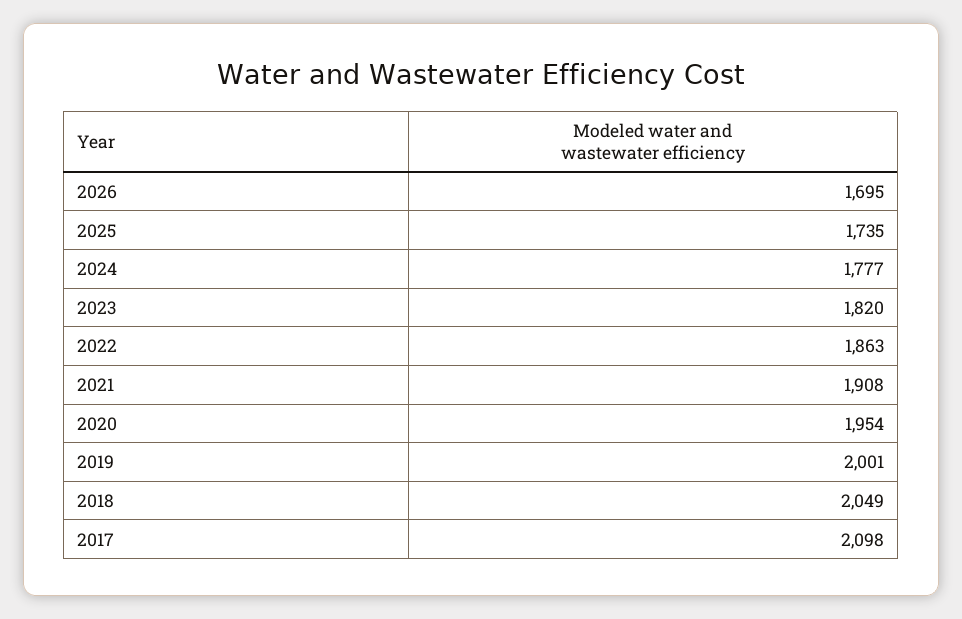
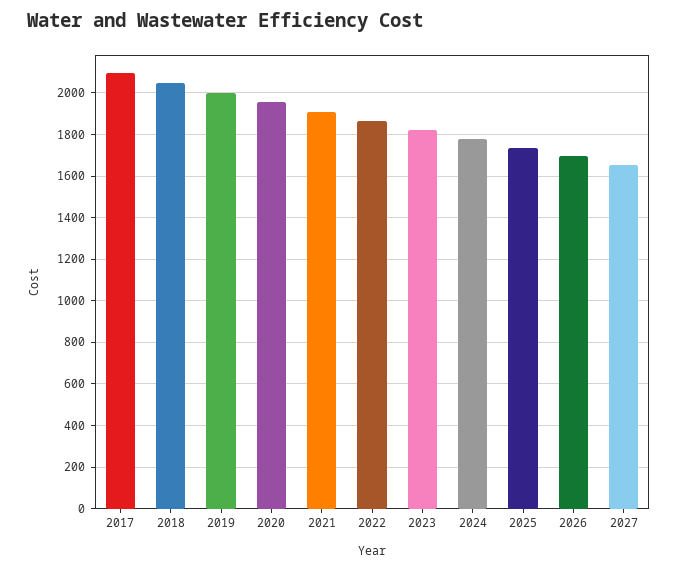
2027: none -> 1650

